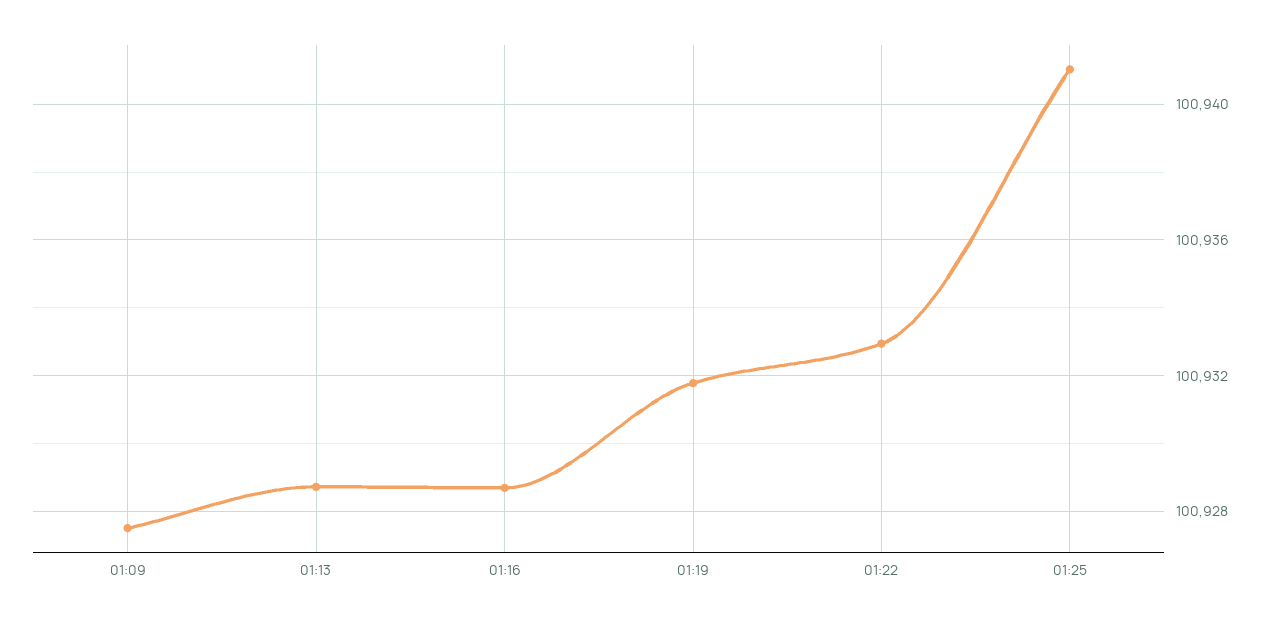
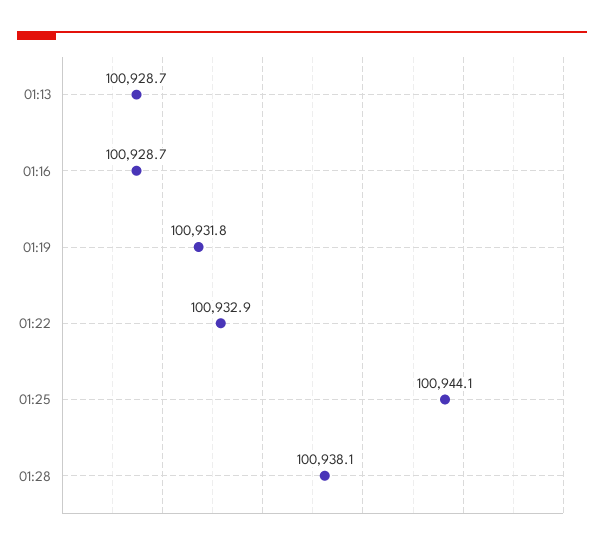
01:09: 100927.5 -> none
01:25: 100941 -> 100944.1
01:28: none -> 100938.1

